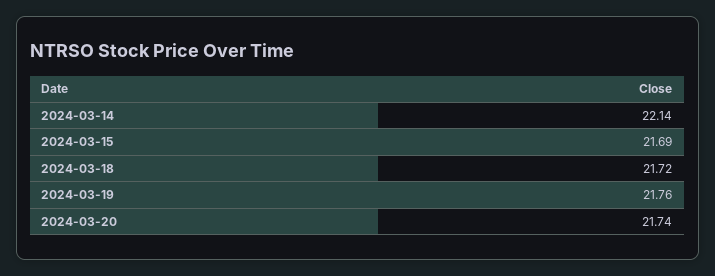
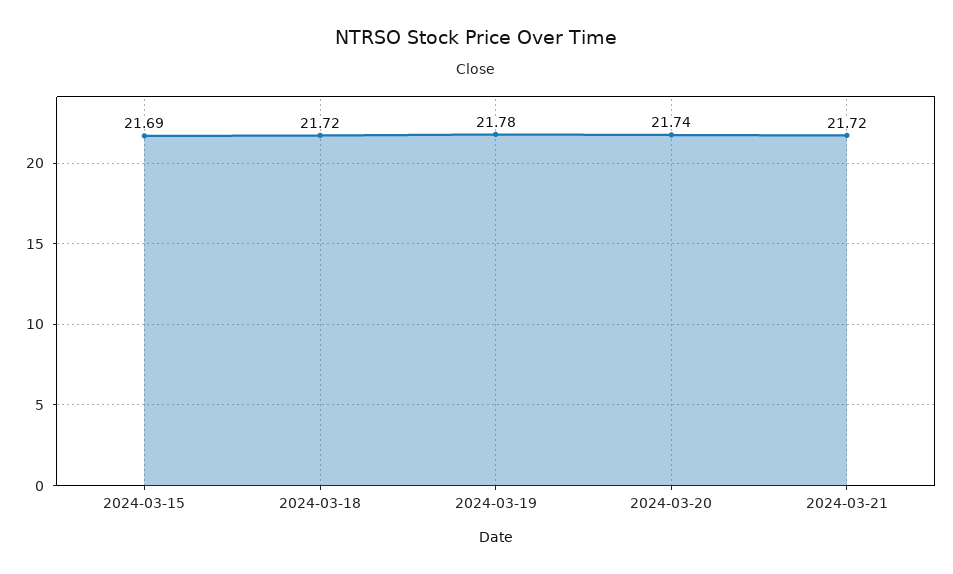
2024-03-14: 22.14 -> none
2024-03-19: 21.76 -> 21.78
2024-03-21: none -> 21.72

